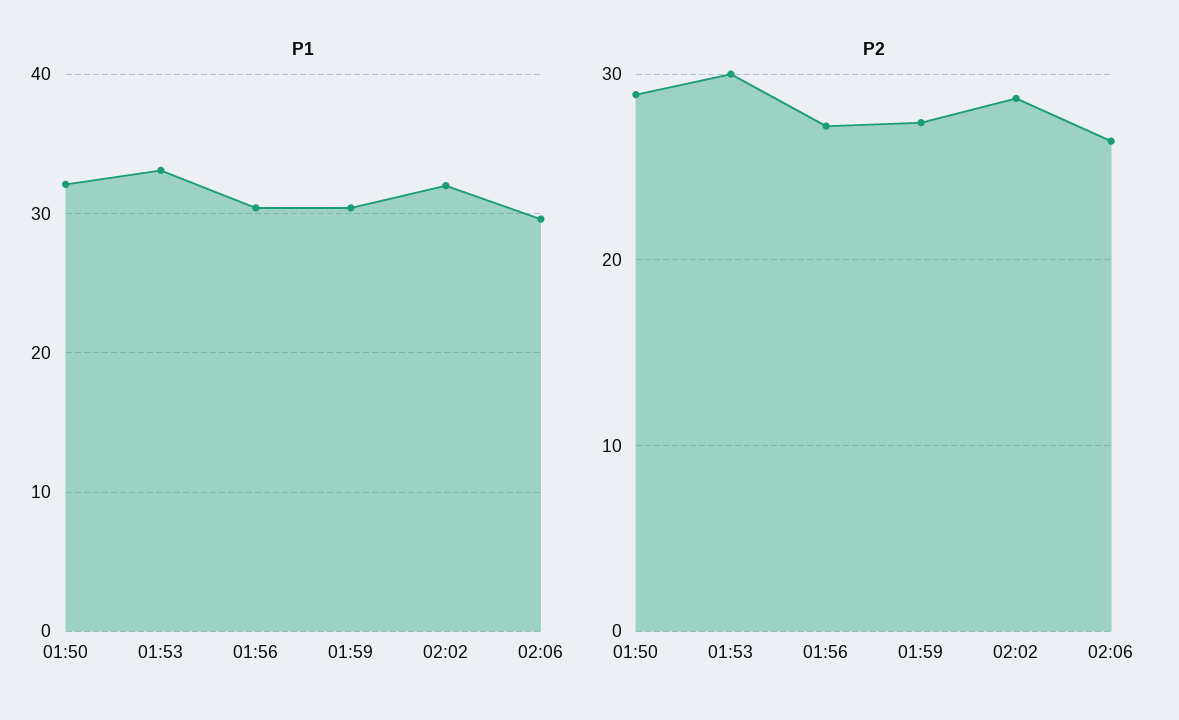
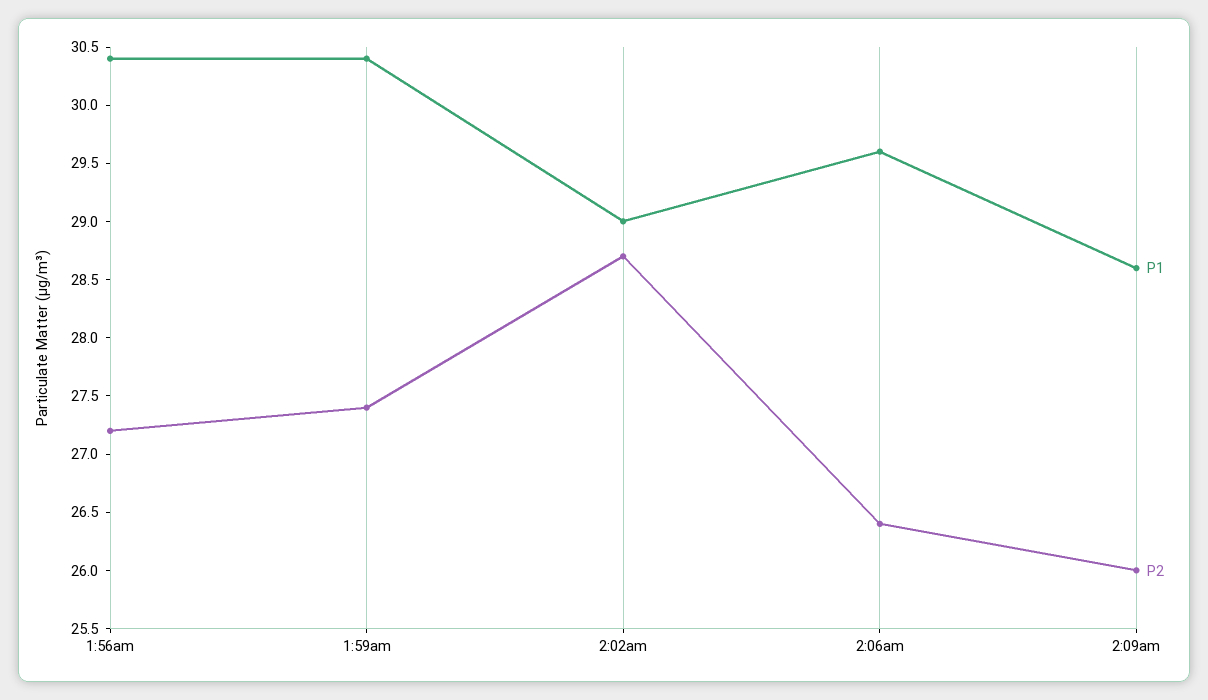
P1, 01:50: 32 -> none
P1, 01:53: 33 -> none
P1, 02:02: 32 -> 29
P2, 01:50: 29 -> none
P2, 01:53: 30 -> none
P1, 2:09am: none -> 28.6
P2, 2:09am: none -> 26

